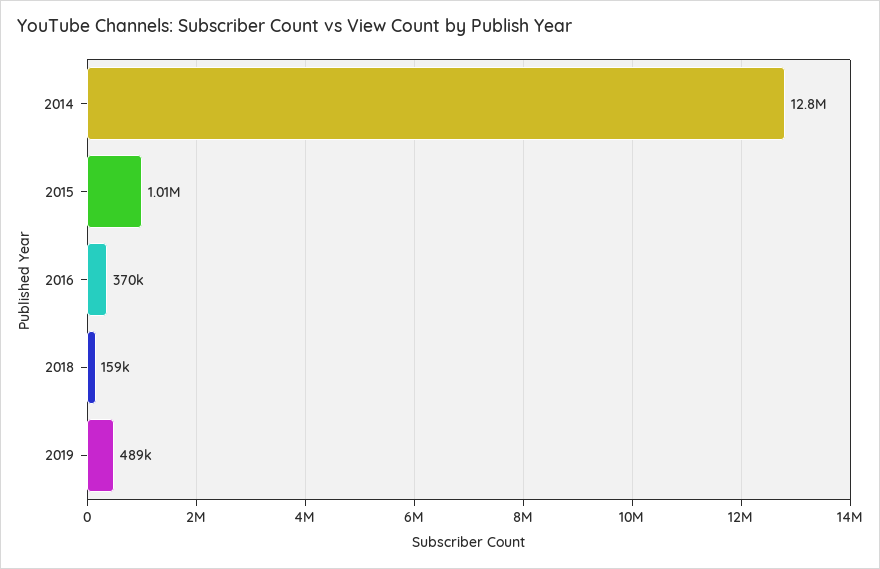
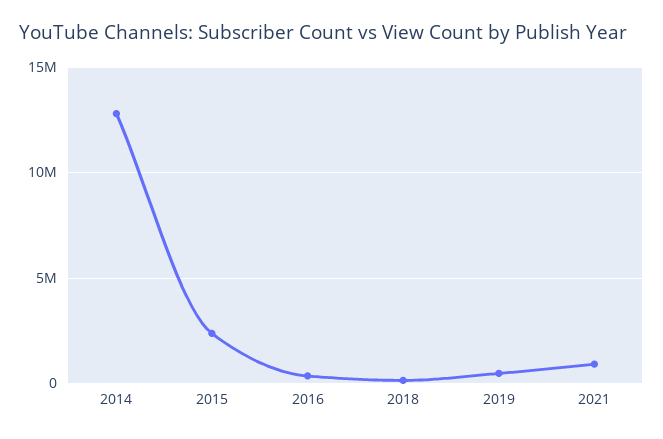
2015: 1010000 -> 2500000
2021: none -> 1000000

